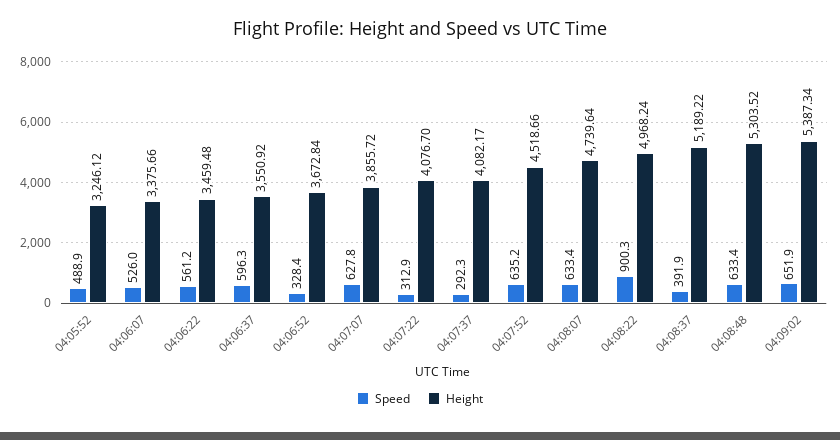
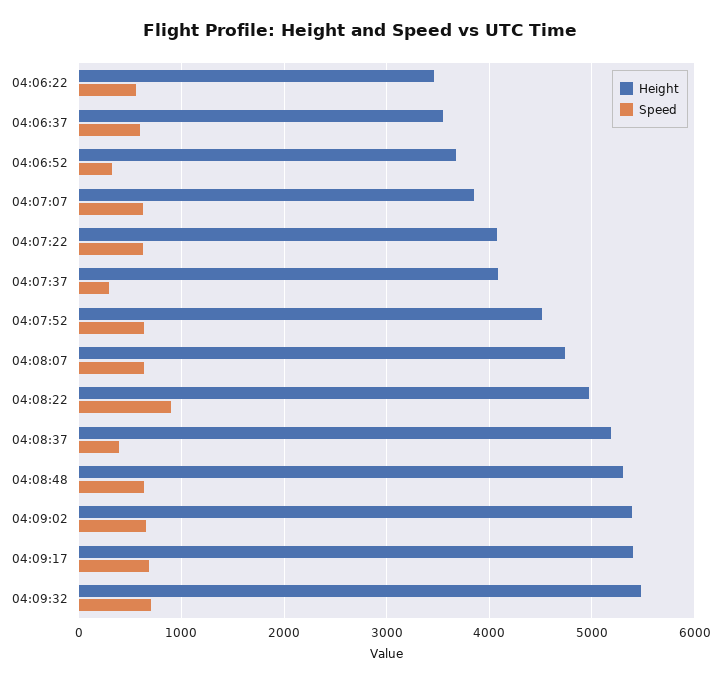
Speed, 04:05:52: 488.9 -> none
Height, 04:05:52: 3246.12 -> none
Speed, 04:06:07: 526 -> none
Height, 04:06:07: 3375.66 -> none
Speed, 04:07:22: 312.9 -> 600
Height, 04:09:17: none -> 5400
Speed, 04:09:17: none -> 700
Height, 04:09:32: none -> 5500
Speed, 04:09:32: none -> 700

